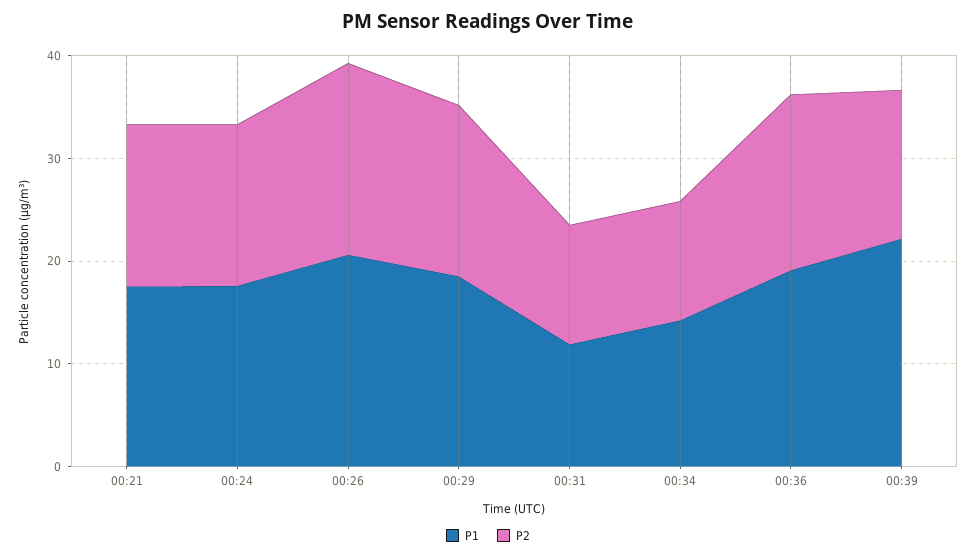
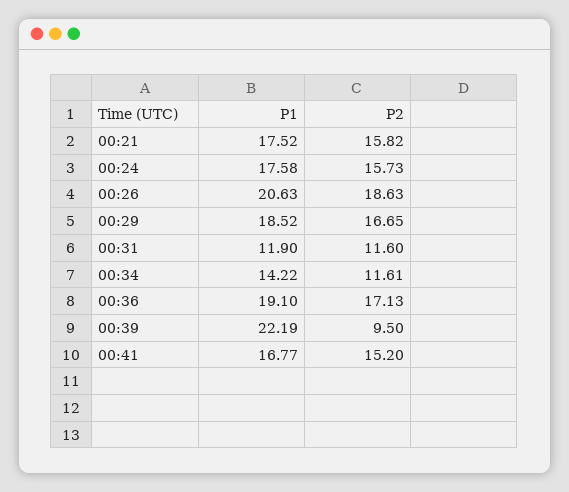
P2, 00:39: 14 -> 9.5
P1, 00:41: none -> 16.77
P2, 00:41: none -> 15.2

